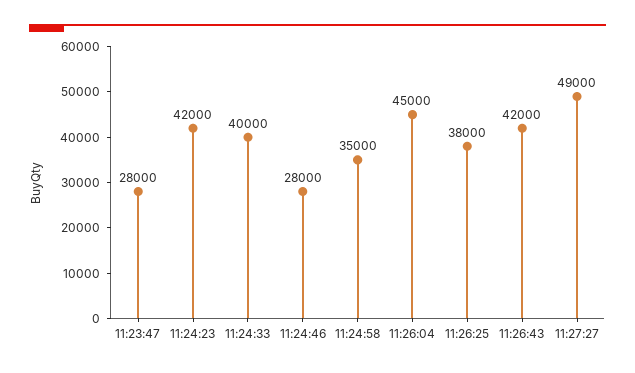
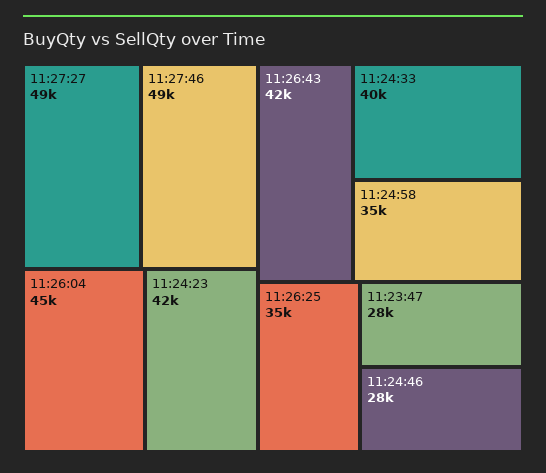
11:26:25: 38000 -> 35000
11:27:46: none -> 49000

